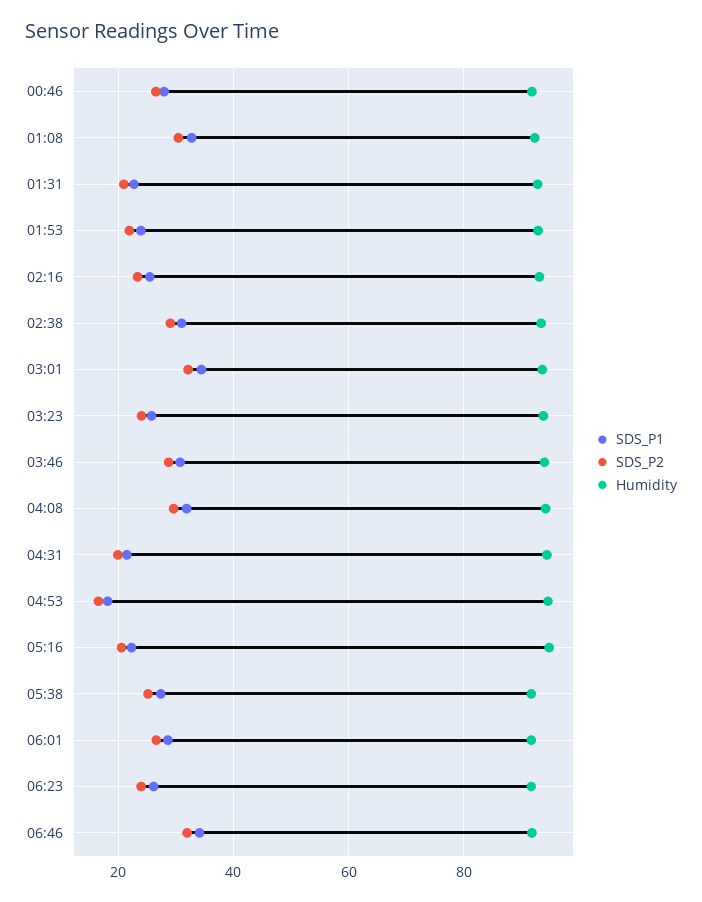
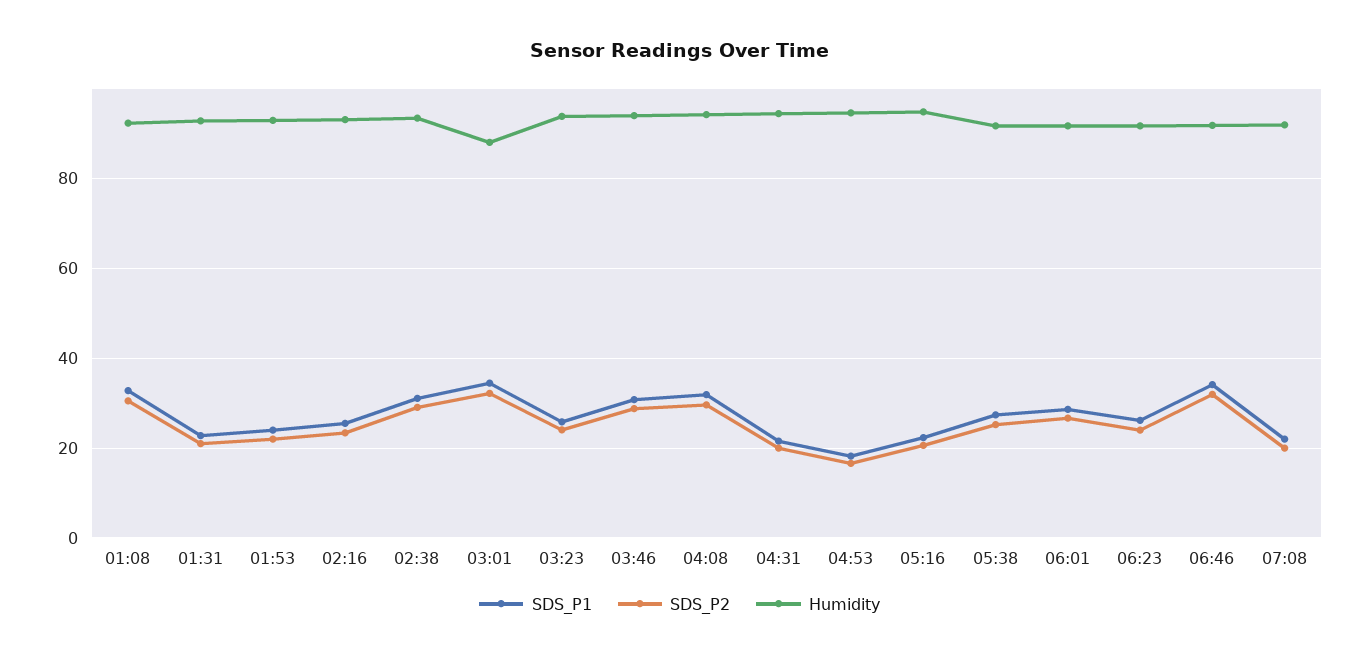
SDS_P1, 00:46: 28 -> none
SDS_P2, 00:46: 26 -> none
Humidity, 00:46: 92 -> none
Humidity, 03:01: 94 -> 88
SDS_P1, 07:08: none -> 22
SDS_P2, 07:08: none -> 20
Humidity, 07:08: none -> 92

